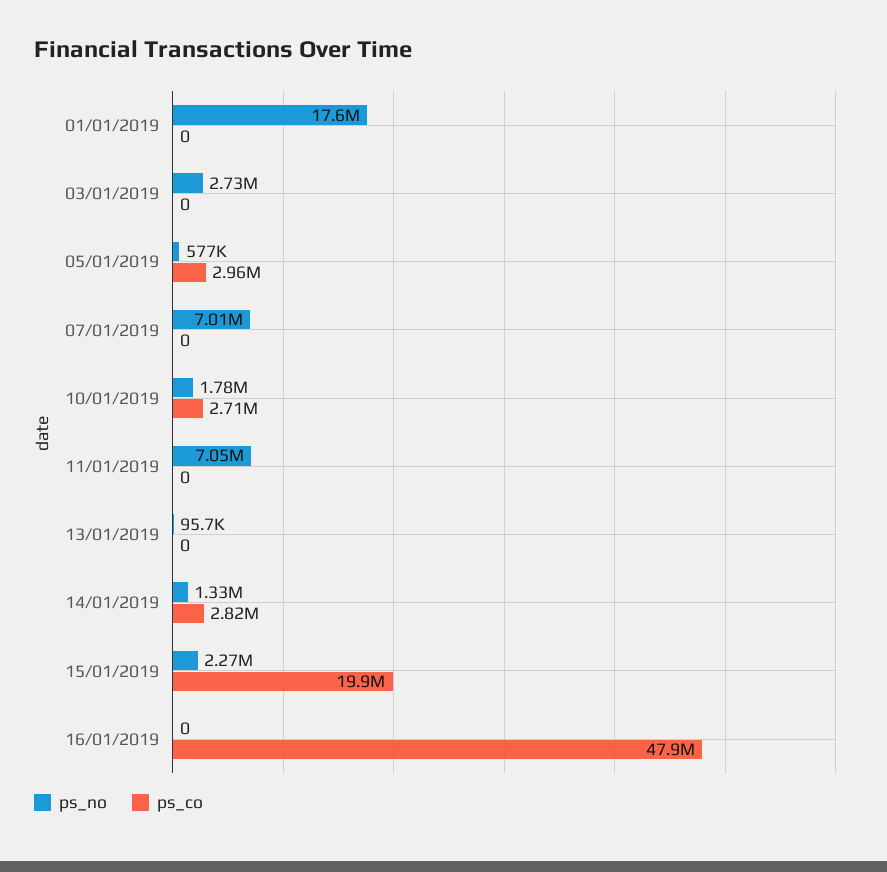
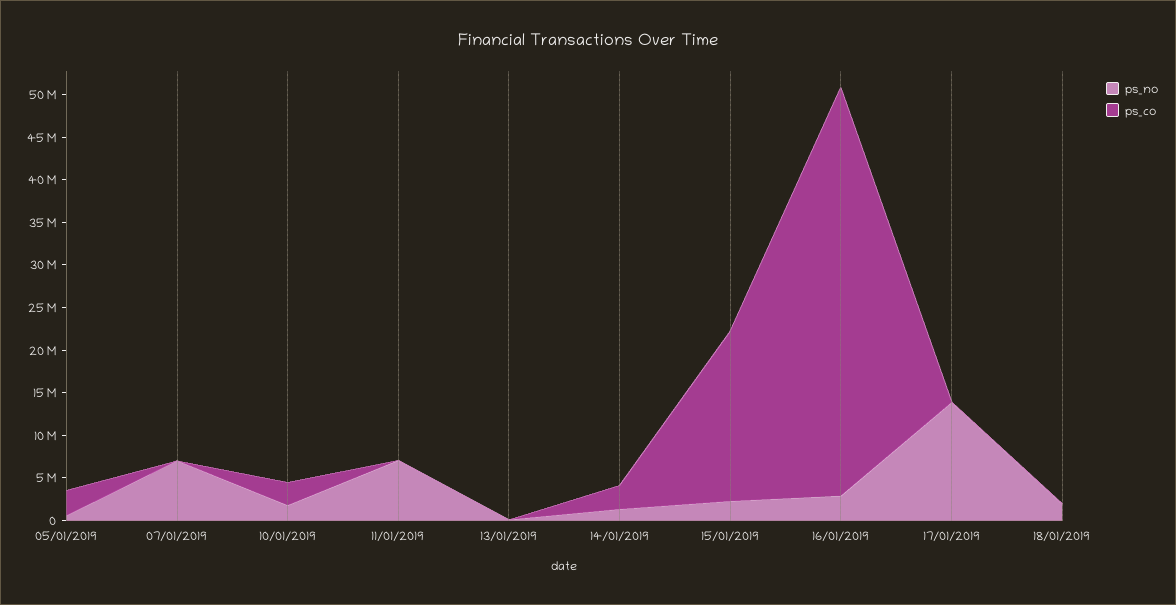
ps_no, 01/01/2019: 17600000 -> none
ps_co, 01/01/2019: 0 -> none
ps_no, 03/01/2019: 2730000 -> none
ps_co, 03/01/2019: 0 -> none
ps_no, 16/01/2019: 0 -> 3000000
ps_no, 17/01/2019: none -> 14000000
ps_co, 17/01/2019: none -> 0
ps_no, 18/01/2019: none -> 2000000
ps_co, 18/01/2019: none -> 0

